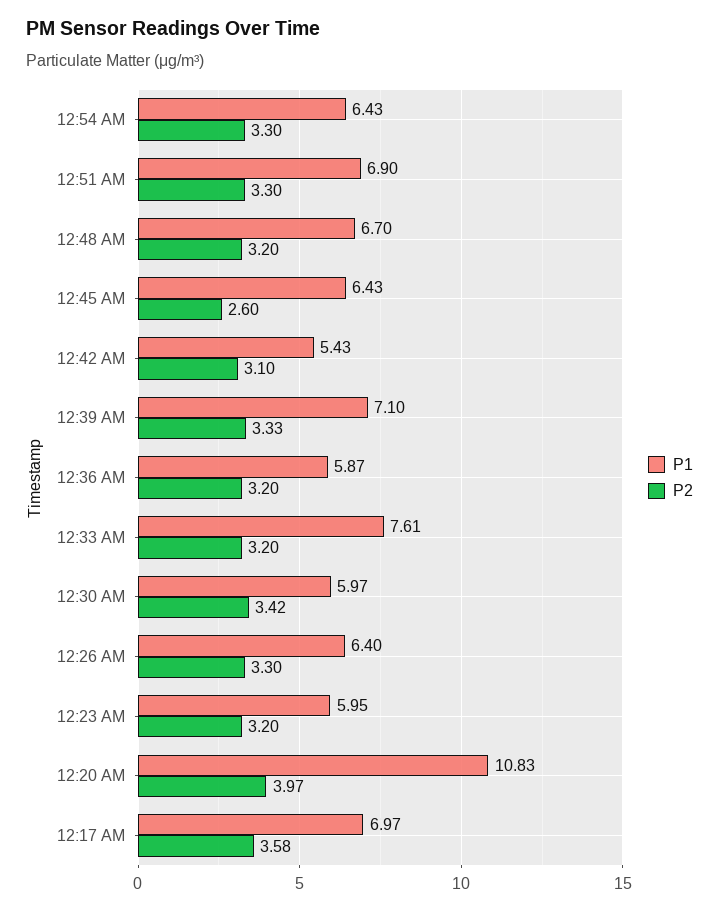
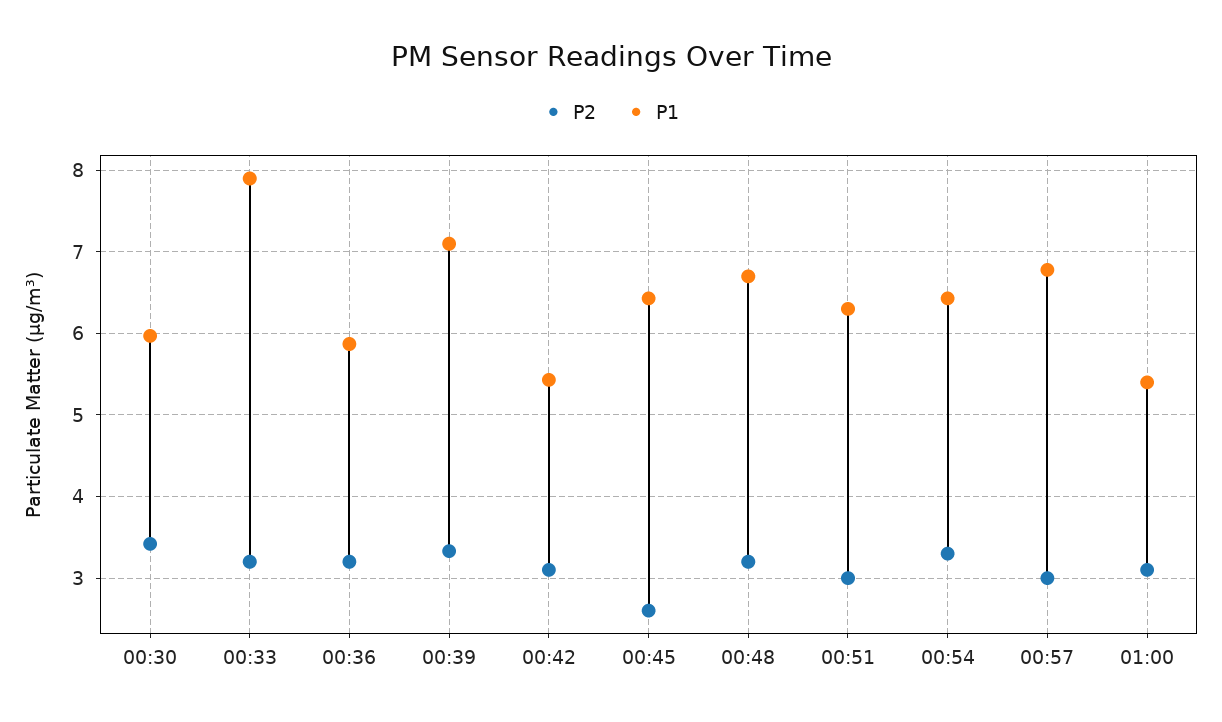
P1, 12:51 AM: 6.9 -> 6.3
P2, 12:51 AM: 3.3 -> 3
P1, 12:33 AM: 7.61 -> 7.9
P1, 12:26 AM: 6.4 -> none
P2, 12:26 AM: 3.3 -> none
P1, 12:23 AM: 5.95 -> none
P2, 12:23 AM: 3.2 -> none
P1, 12:20 AM: 10.83 -> none
P2, 12:20 AM: 3.97 -> none
P1, 12:17 AM: 6.97 -> none
P2, 12:17 AM: 3.58 -> none
P2, 00:57: none -> 3
P1, 00:57: none -> 6.8
P2, 01:00: none -> 3.1
P1, 01:00: none -> 5.4

